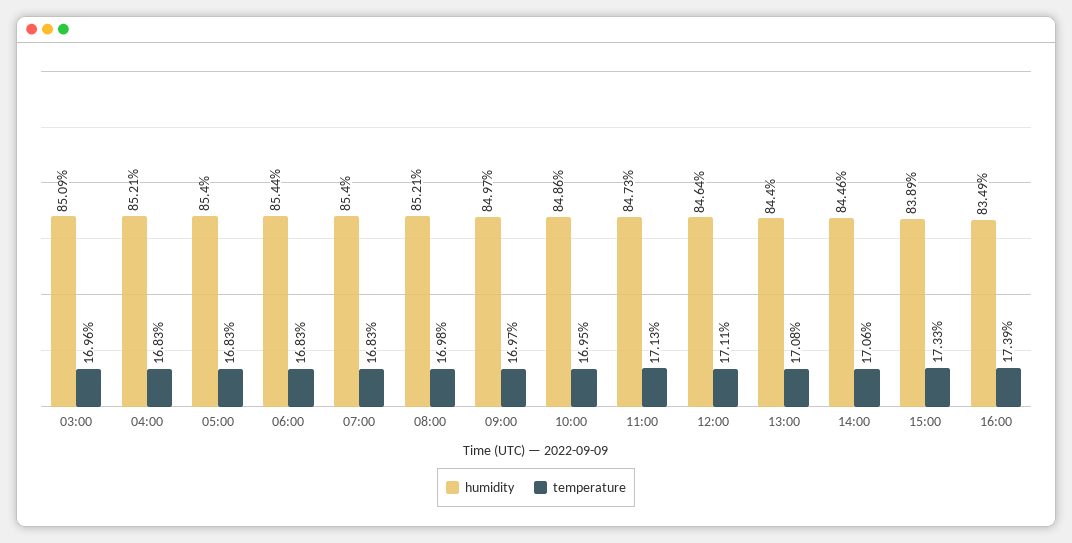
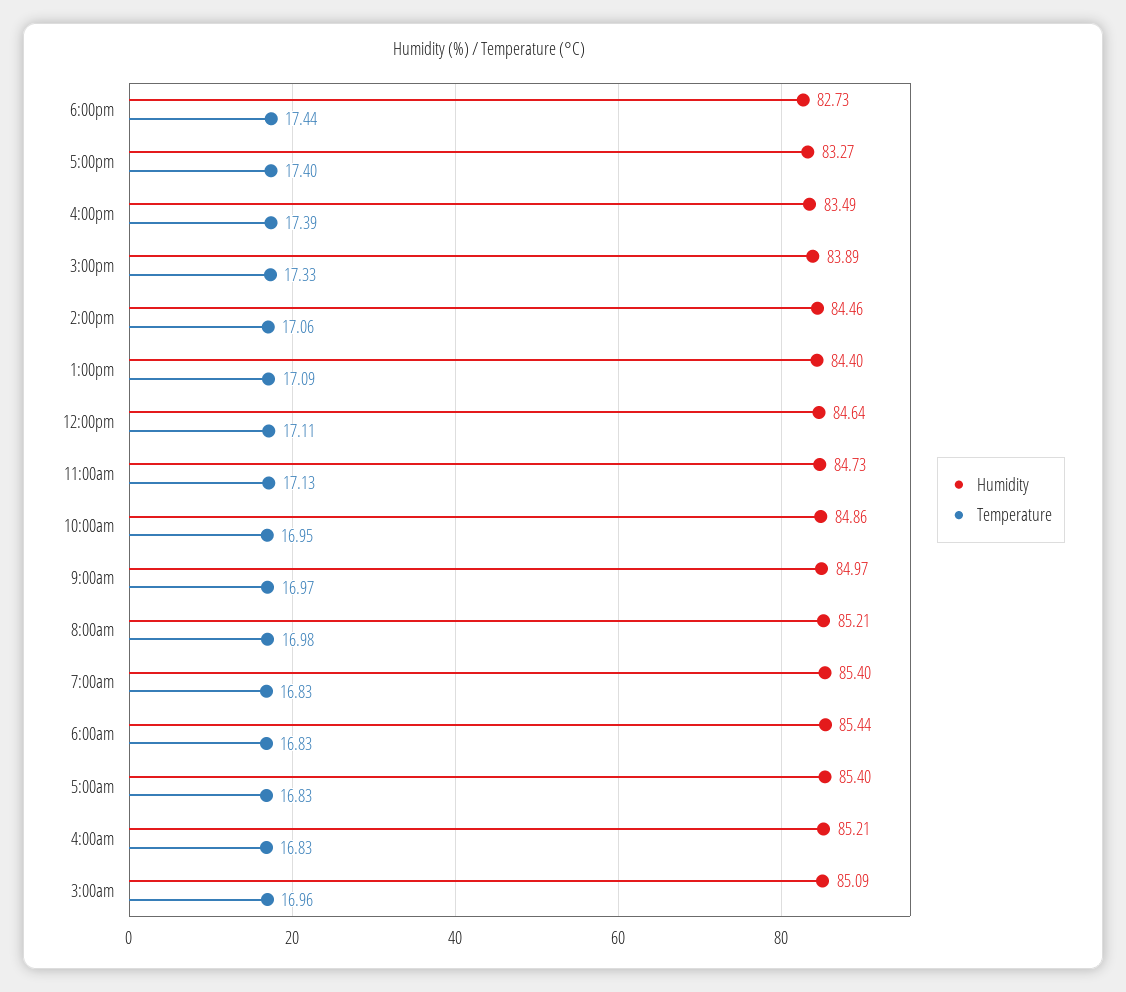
temperature, 13:00: 17.08 -> 17.09
humidity, 6:00pm: none -> 82.73
temperature, 6:00pm: none -> 17.44
humidity, 5:00pm: none -> 83.27
temperature, 5:00pm: none -> 17.4

